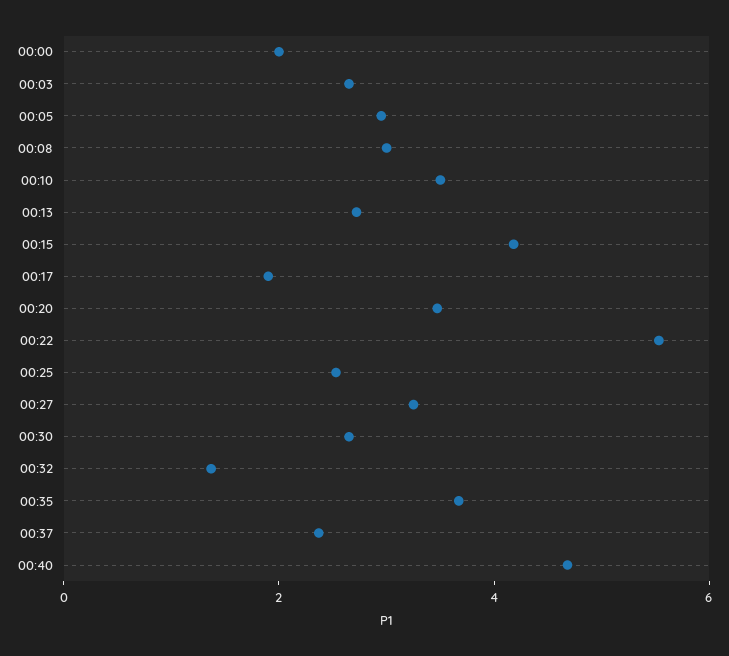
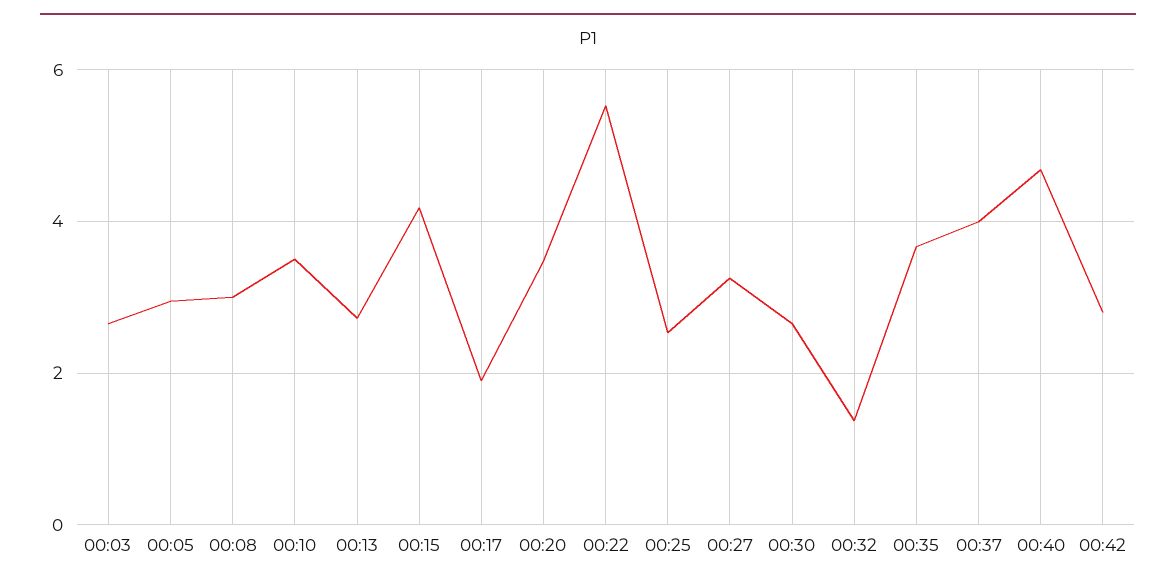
00:00: 2 -> none
00:37: 2.5 -> 4
00:42: none -> 2.8

